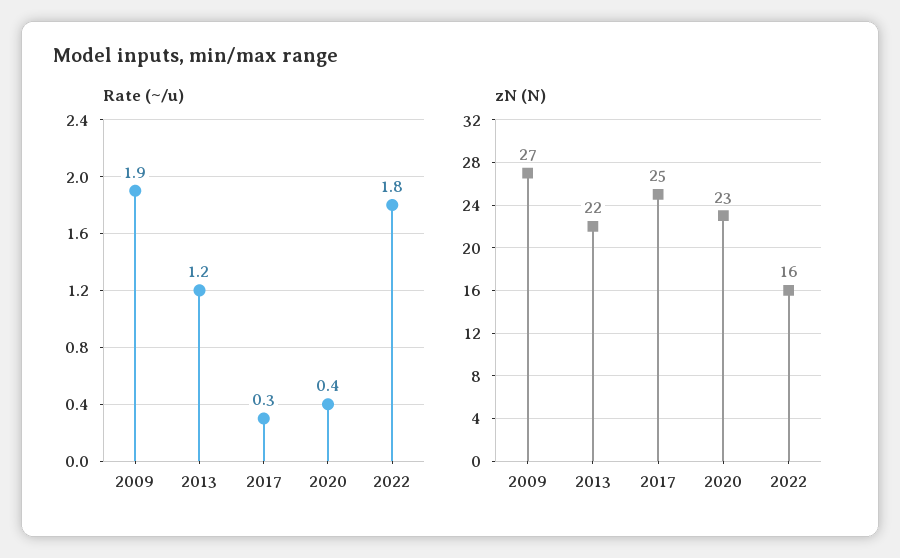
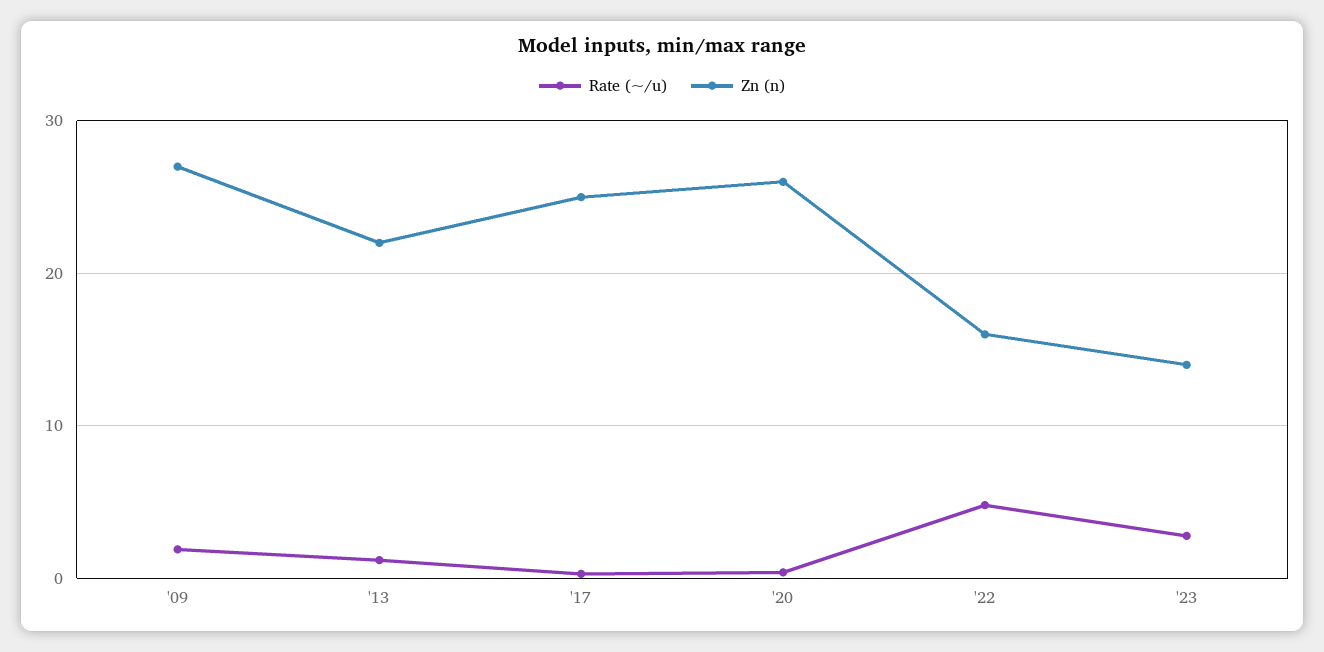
Rate (~/u), 2022: 1.8 -> 5
zN (N), 2020: 23 -> 26
Rate (~/u), '23: none -> 3
zN (N), '23: none -> 14

